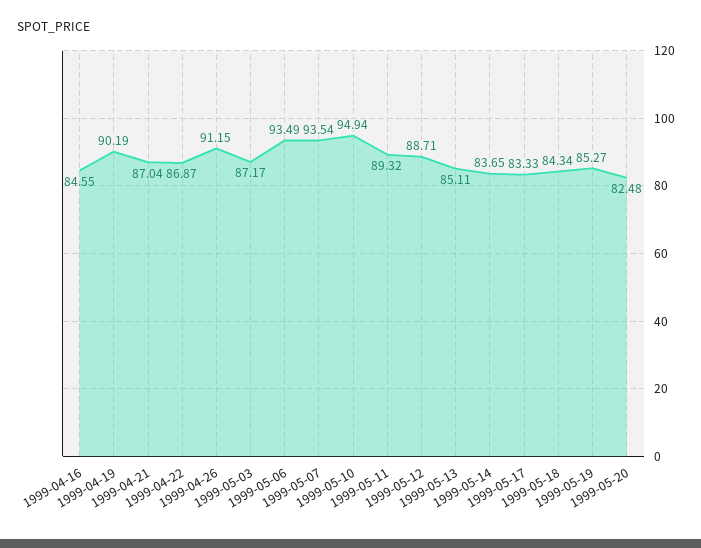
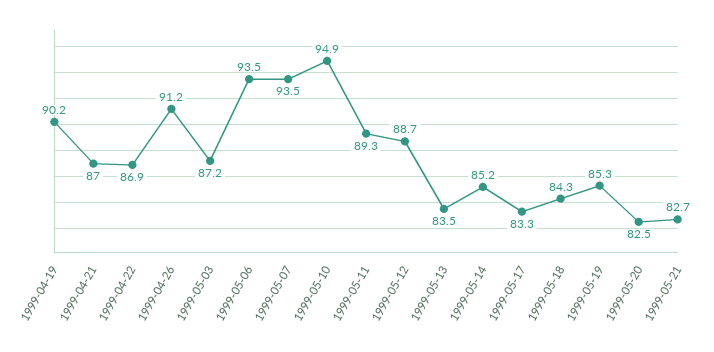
1999-04-16: 84.55 -> none
1999-05-13: 85.11 -> 83.5
1999-05-14: 83.65 -> 85.2
1999-05-21: none -> 82.7

